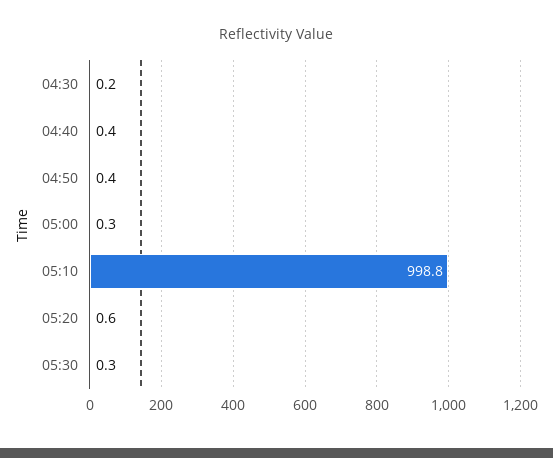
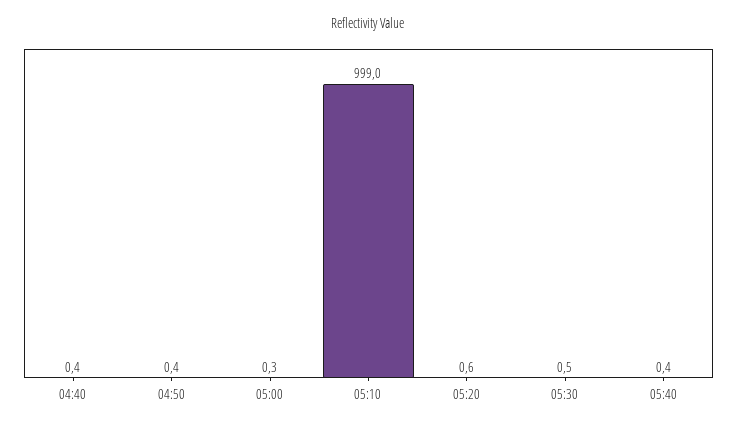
04:30: 0.2 -> none
05:10: 998.8 -> 999
05:30: 0.3 -> 0.5
05:40: none -> 0.4

